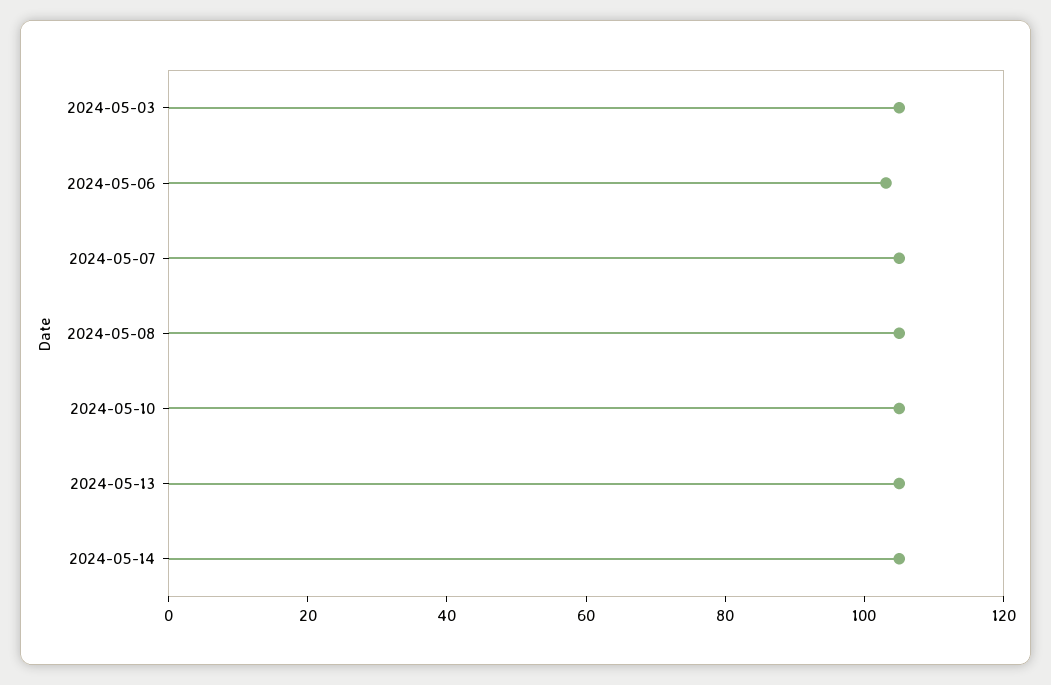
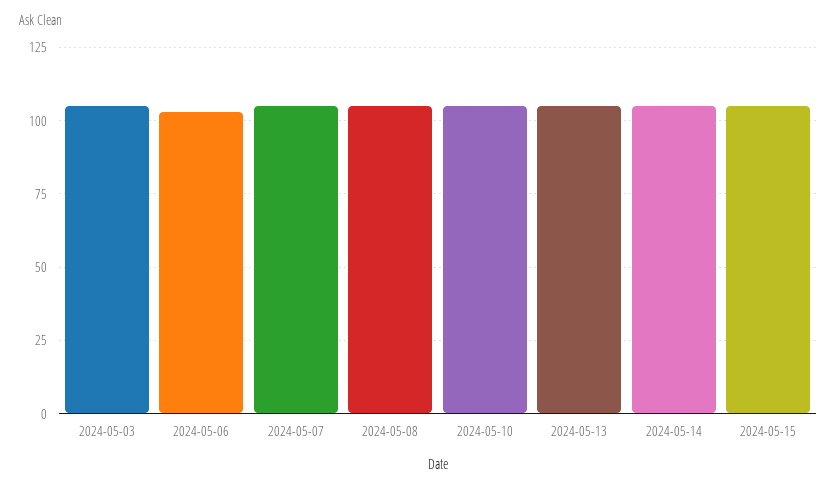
2024-05-15: none -> 105

